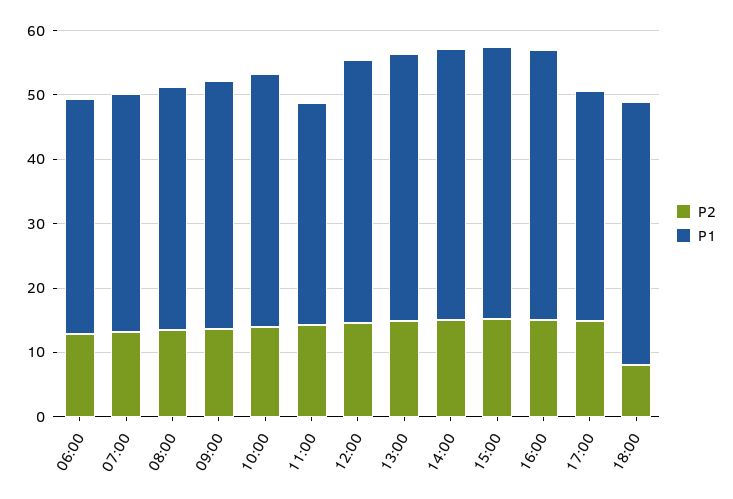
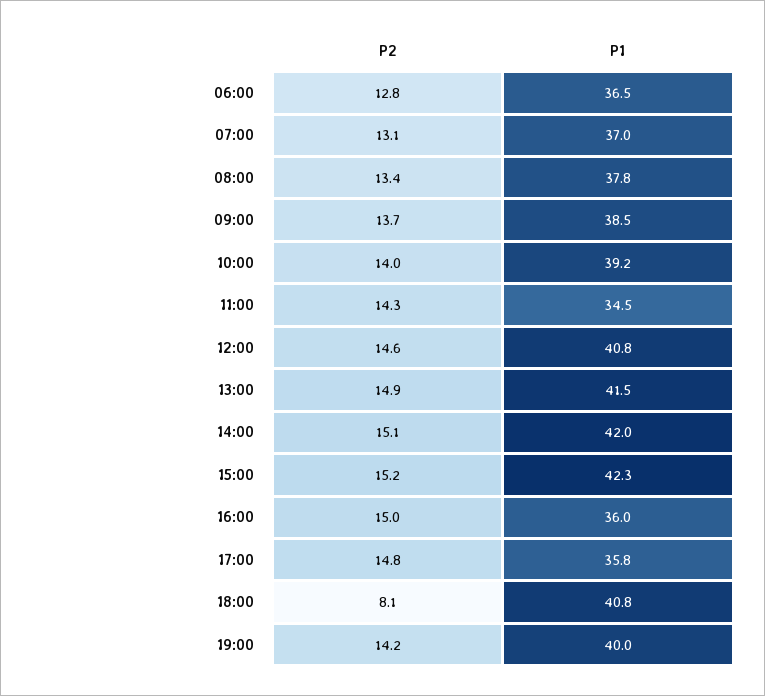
P1, 16:00: 42 -> 36
P2, 19:00: none -> 14.2
P1, 19:00: none -> 40

